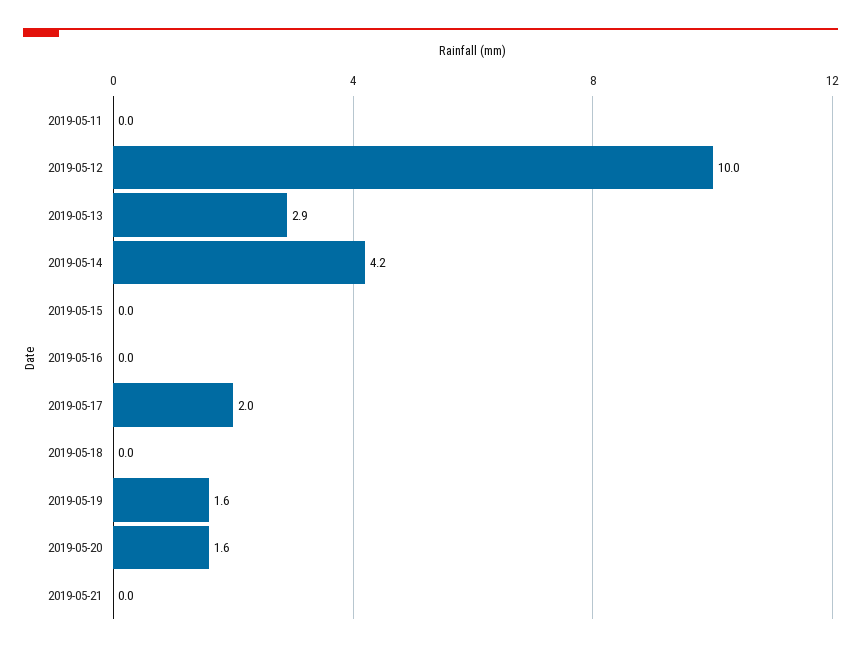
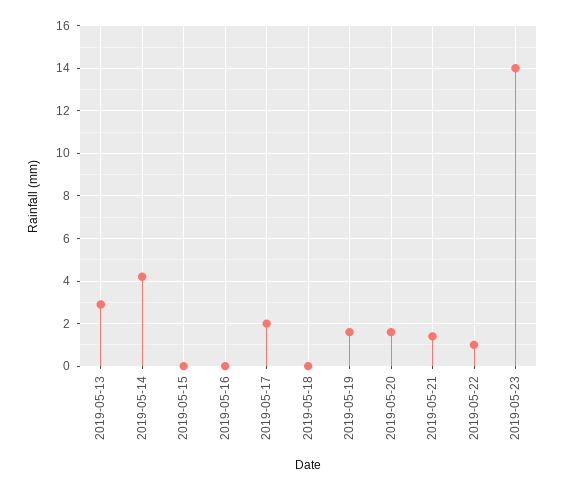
2019-05-11: 0 -> none
2019-05-12: 10 -> none
2019-05-21: 0 -> 1.5
2019-05-22: none -> 1
2019-05-23: none -> 14

